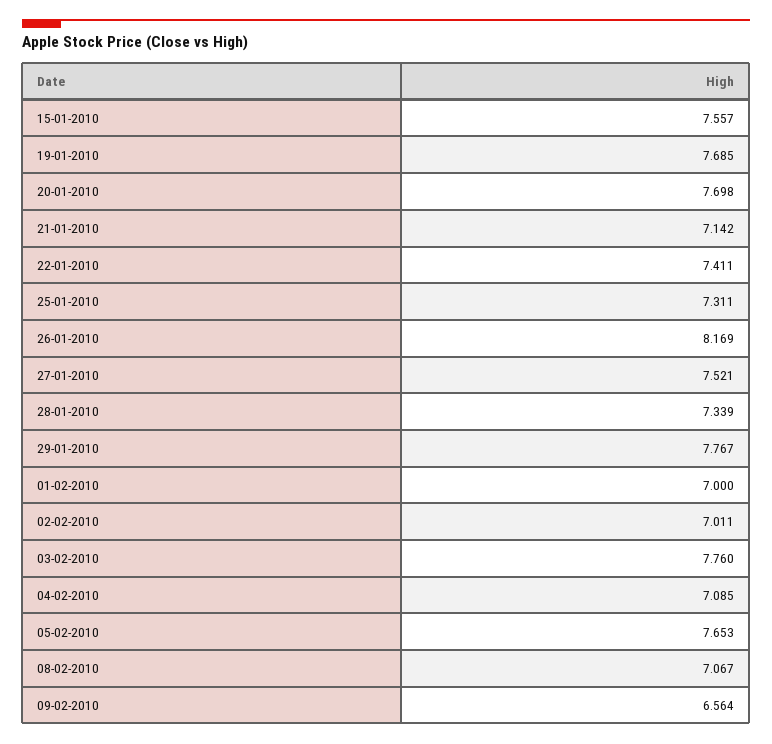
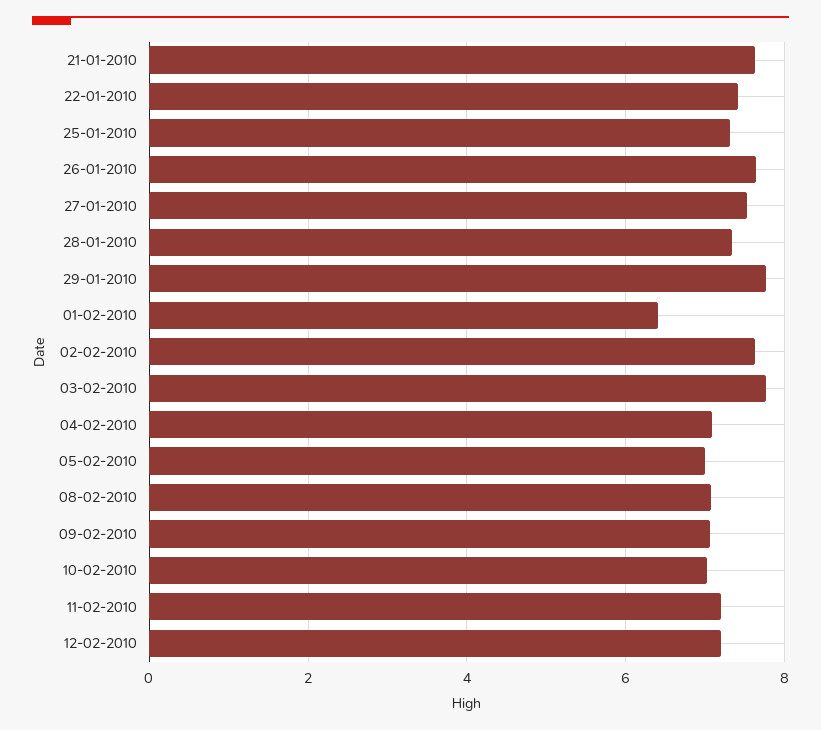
15-01-2010: 7.557 -> none
19-01-2010: 7.685 -> none
20-01-2010: 7.698 -> none
21-01-2010: 7.142 -> 7.6
26-01-2010: 8.169 -> 7.6
01-02-2010: 7 -> 6.4
02-02-2010: 7.011 -> 7.6
05-02-2010: 7.653 -> 7
09-02-2010: 6.564 -> 7
10-02-2010: none -> 7
11-02-2010: none -> 7.2
12-02-2010: none -> 7.2

